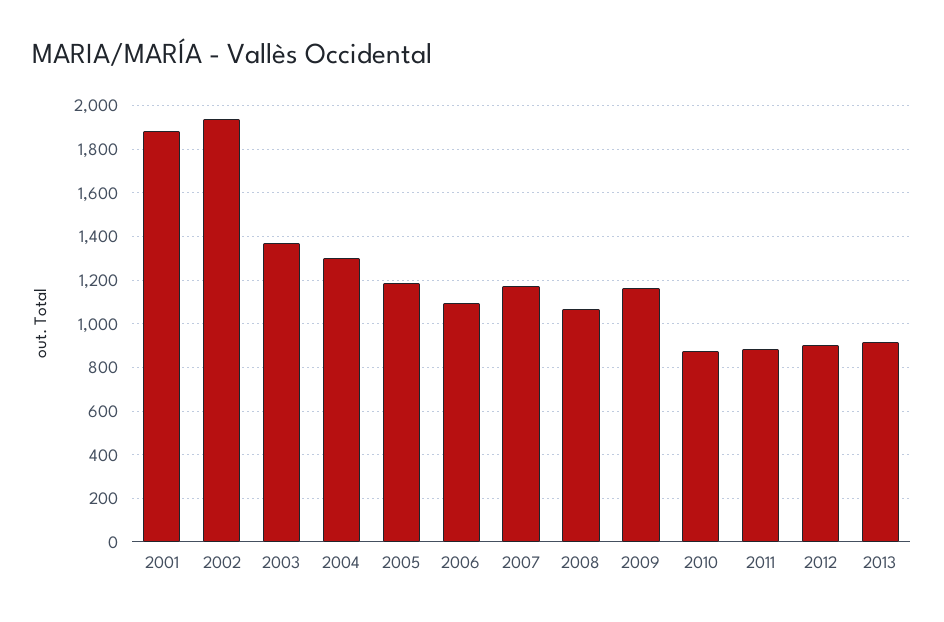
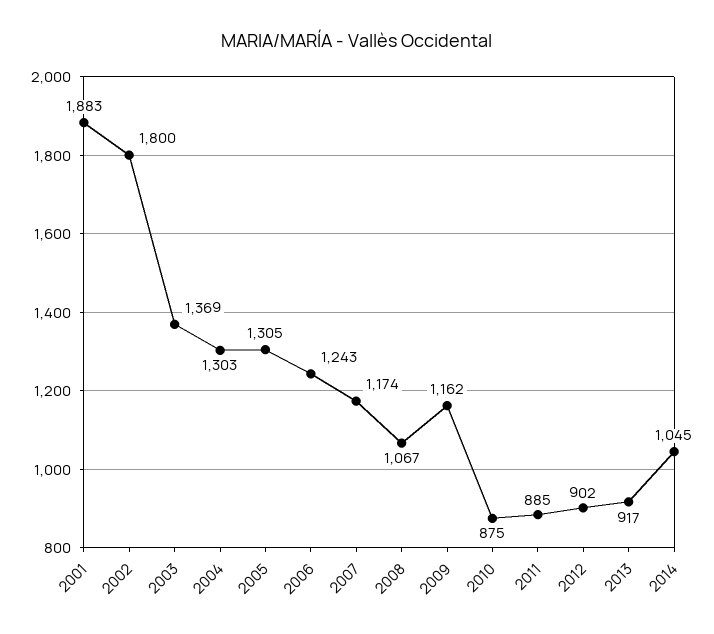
2002: 1950 -> 1800
2005: 1200 -> 1305
2006: 1100 -> 1243
2014: none -> 1045

